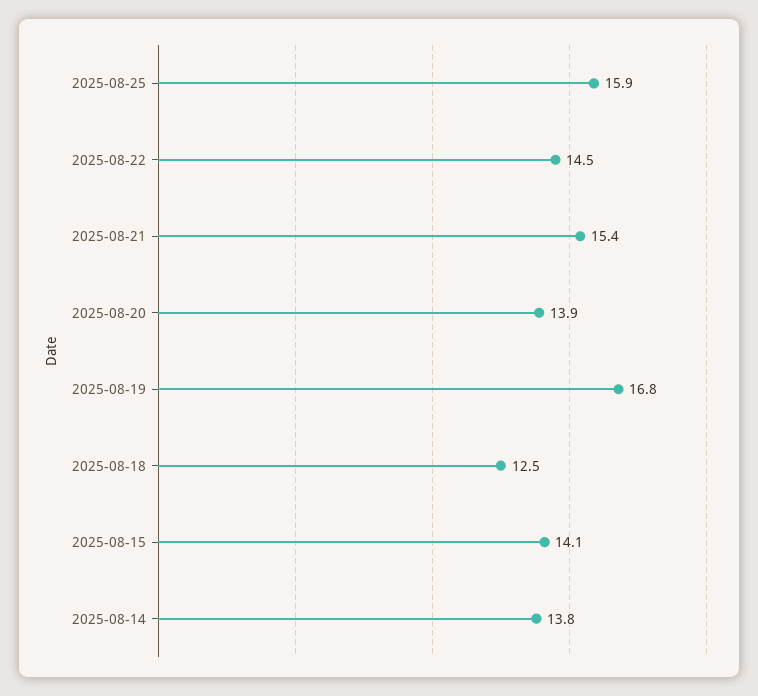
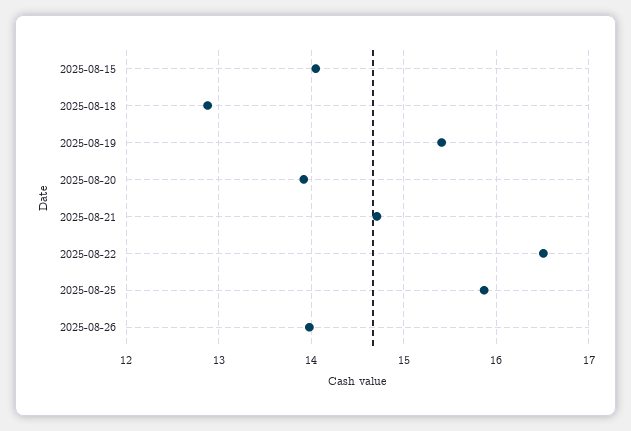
2025-08-22: 14.5 -> 16.5
2025-08-21: 15.4 -> 14.7
2025-08-19: 16.8 -> 15.4
2025-08-18: 12.5 -> 12.9
2025-08-14: 13.8 -> none
2025-08-26: none -> 14

